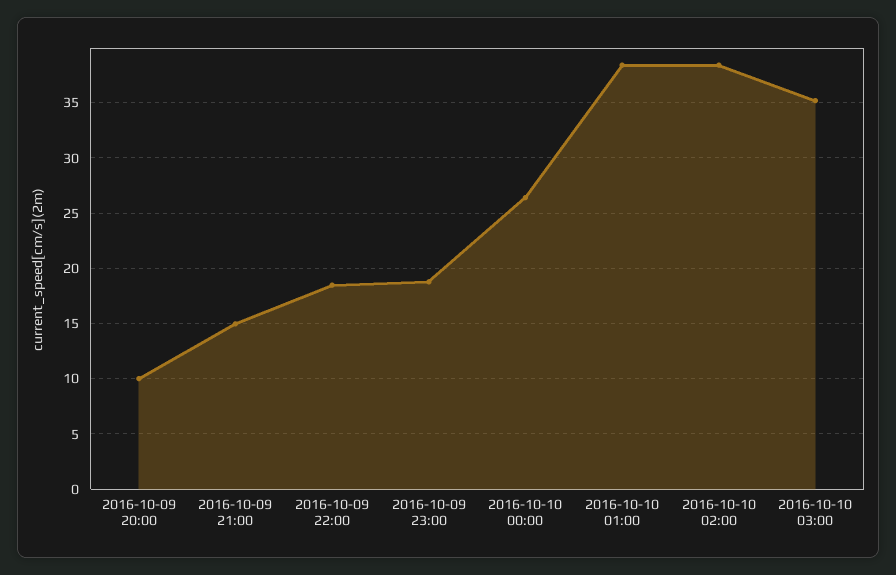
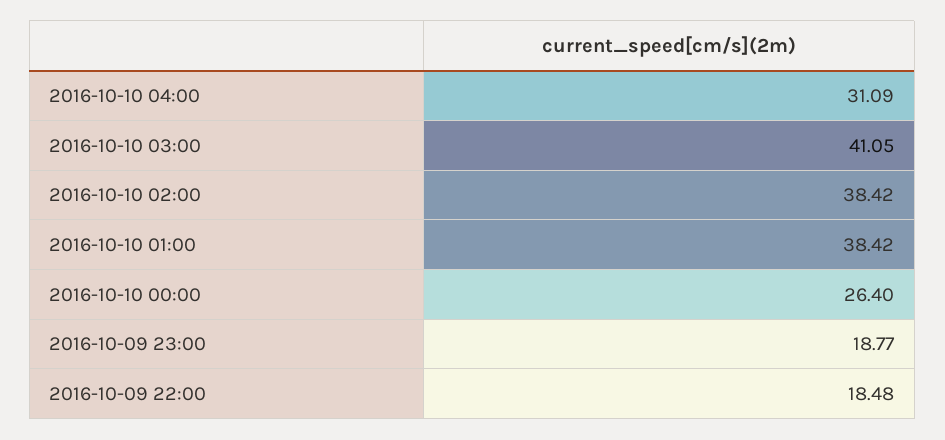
2016-10-09 20:00: 10 -> none
2016-10-09 21:00: 15 -> none
2016-10-10 03:00: 35 -> 41.05
2016-10-10 04:00: none -> 31.09

